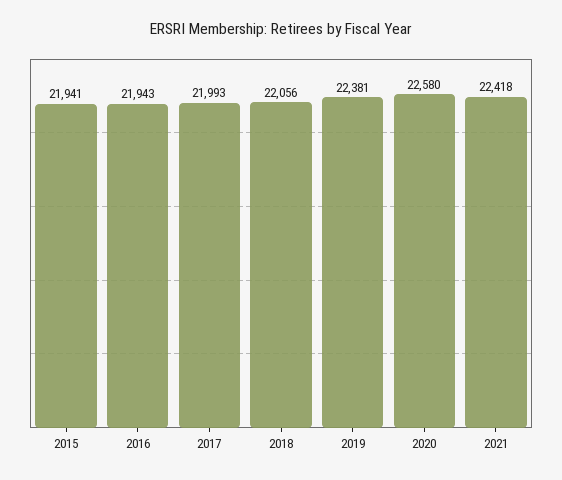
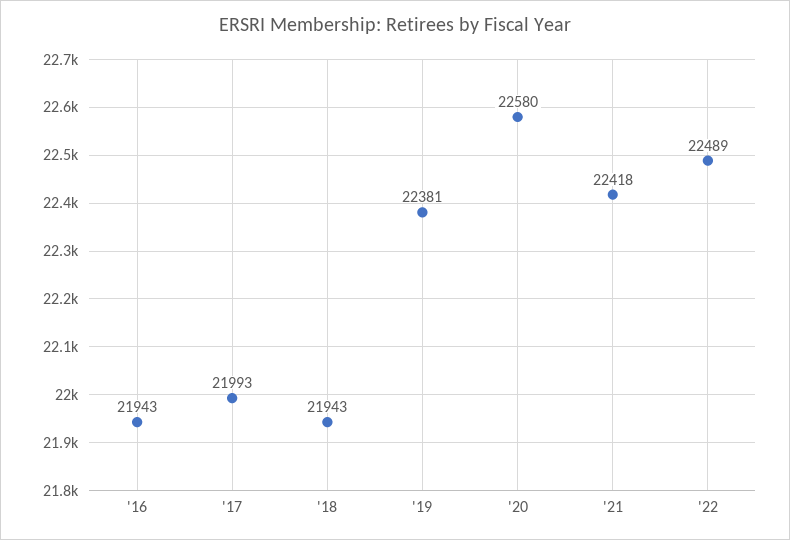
2015: 21941 -> none
2018: 22056 -> 21943
'22: none -> 22489

